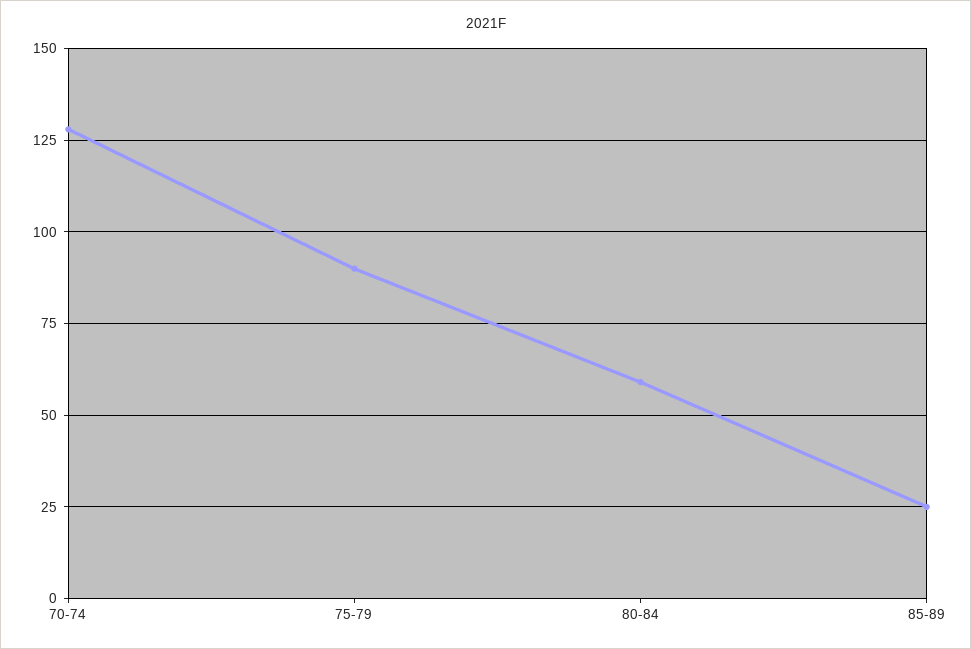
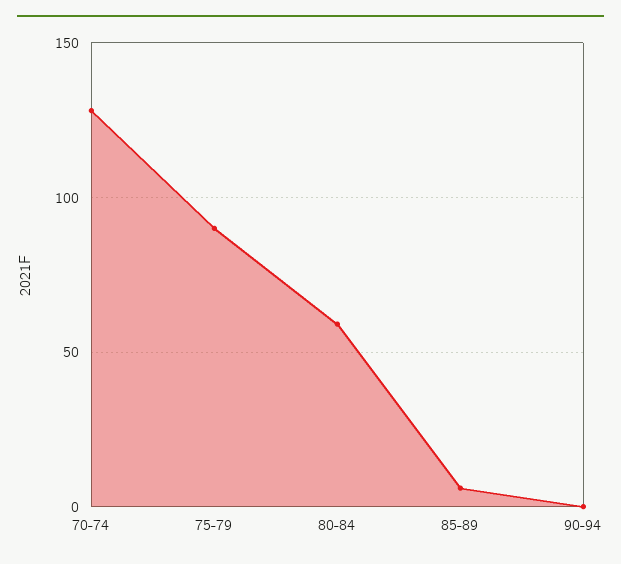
85-89: 25 -> 5
90-94: none -> 0

